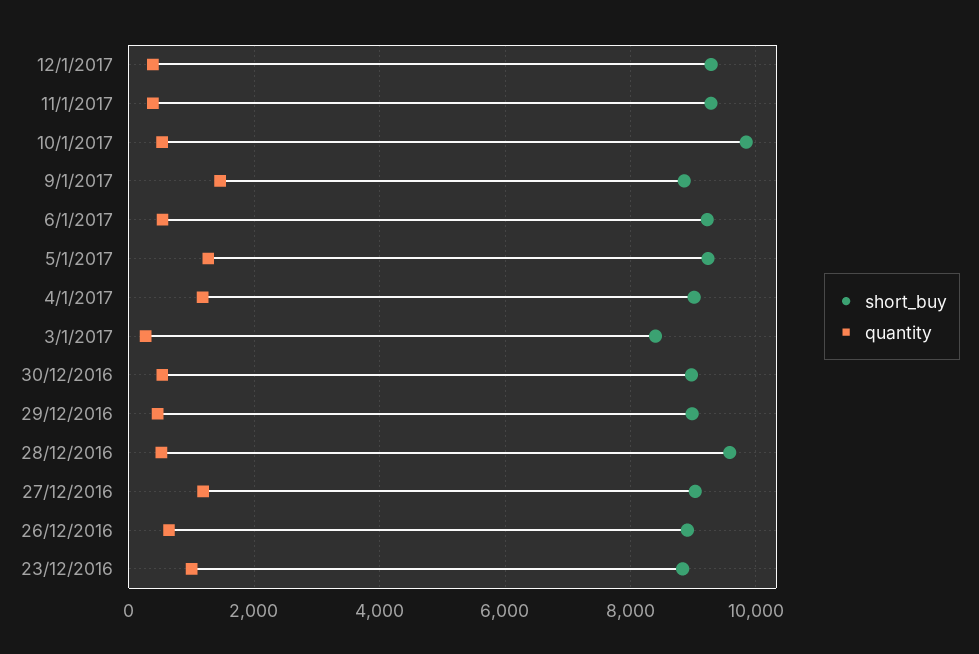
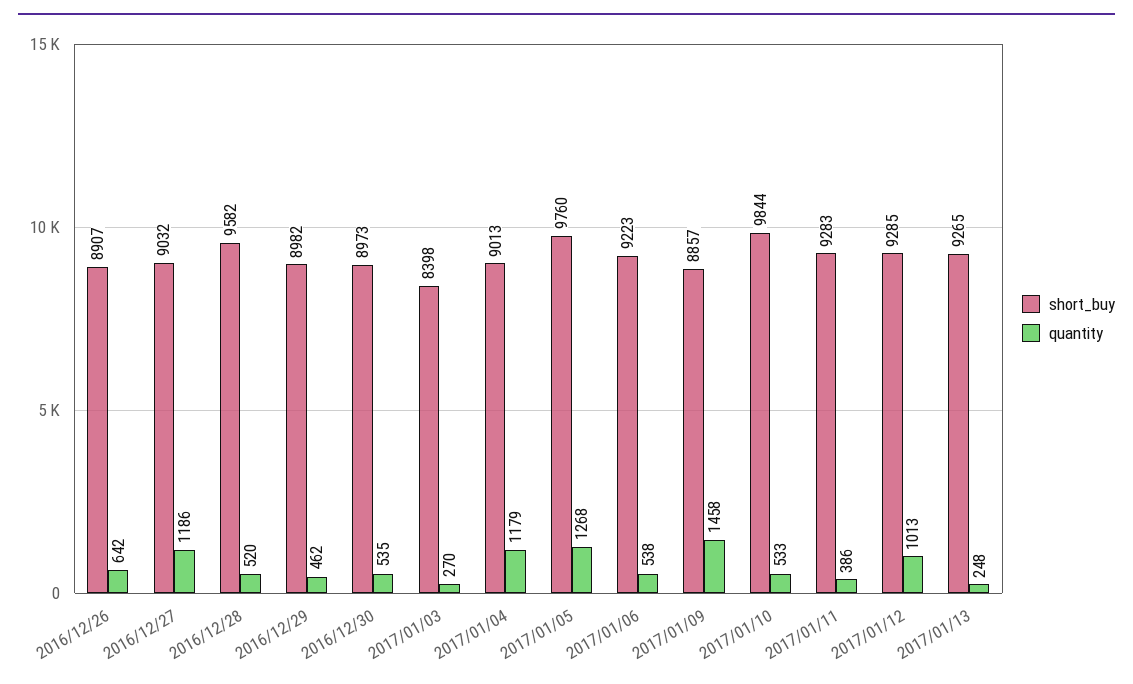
quantity, 12/1/2017: 400 -> 1013
short_buy, 5/1/2017: 9200 -> 9760
short_buy, 23/12/2016: 8800 -> none
quantity, 23/12/2016: 1000 -> none
short_buy, 2017/01/13: none -> 9265
quantity, 2017/01/13: none -> 248

